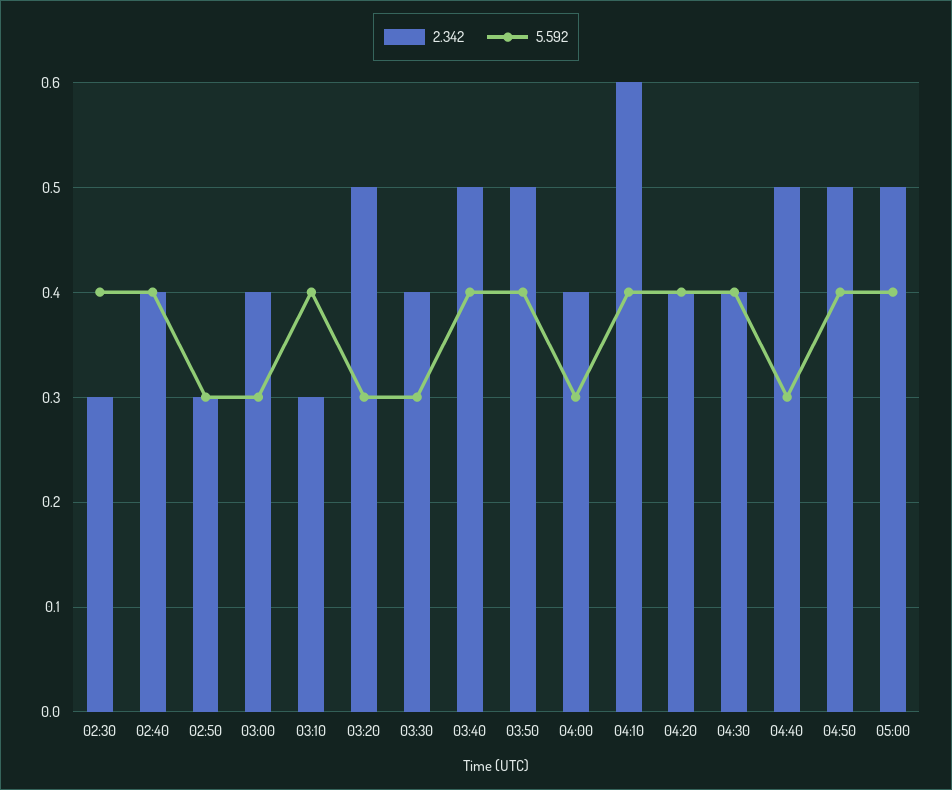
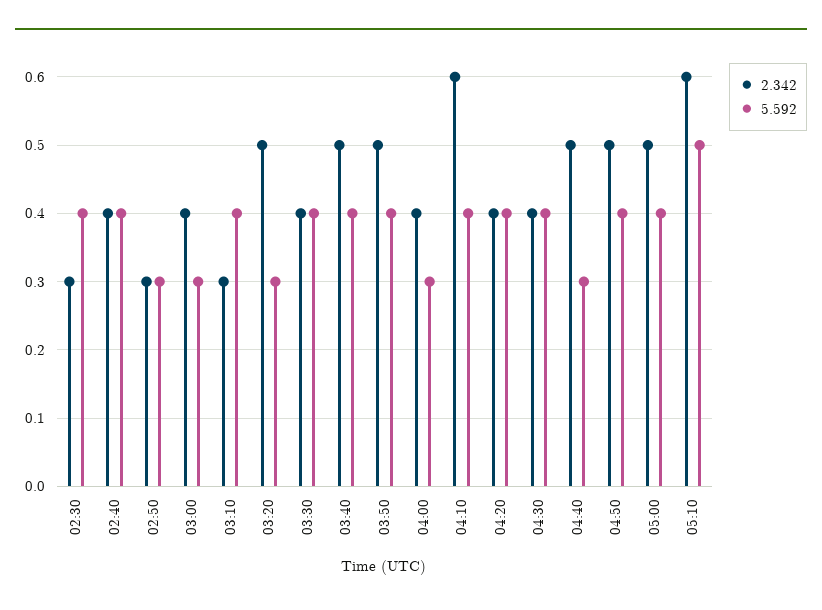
5.592, 03:30: 0.3 -> 0.4
2.342, 05:10: none -> 0.6
5.592, 05:10: none -> 0.5

